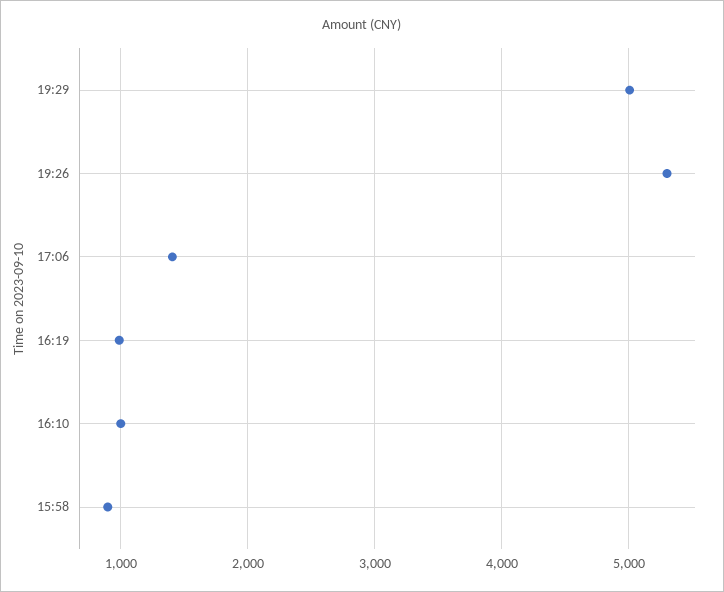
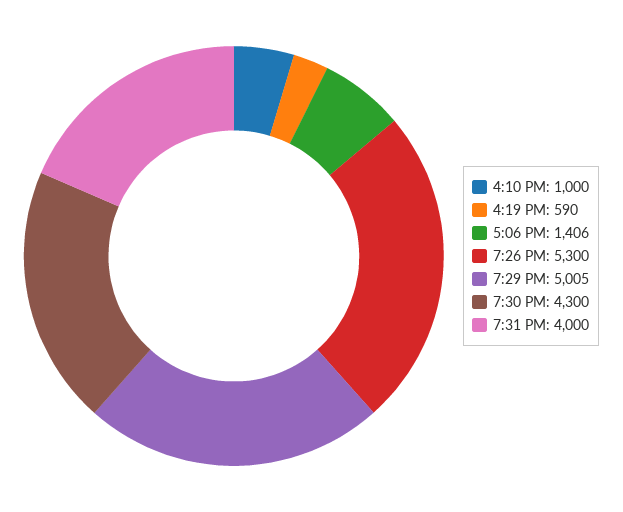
16:19: 1000 -> 590
15:58: 900 -> none
7:30 PM: none -> 4300
7:31 PM: none -> 4000

